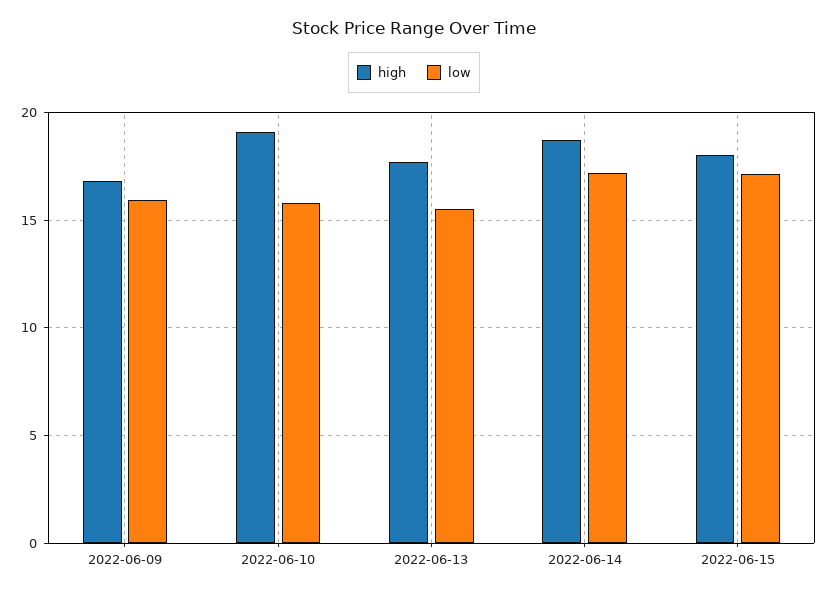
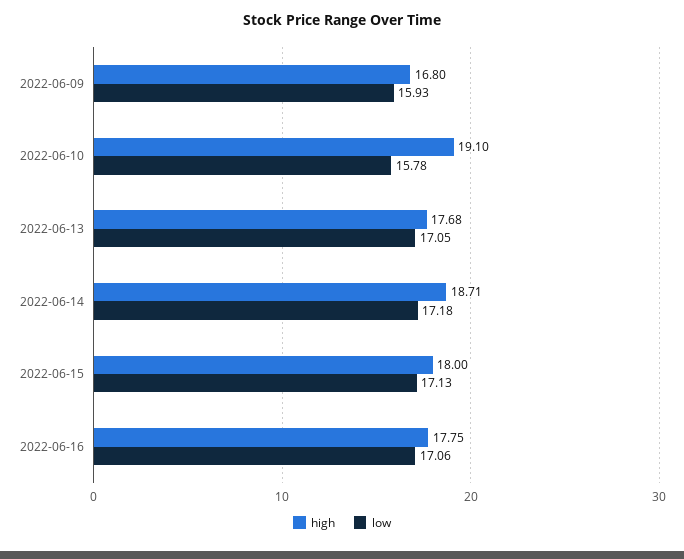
low, 2022-06-13: 15.5 -> 17.05
high, 2022-06-16: none -> 17.75
low, 2022-06-16: none -> 17.06

